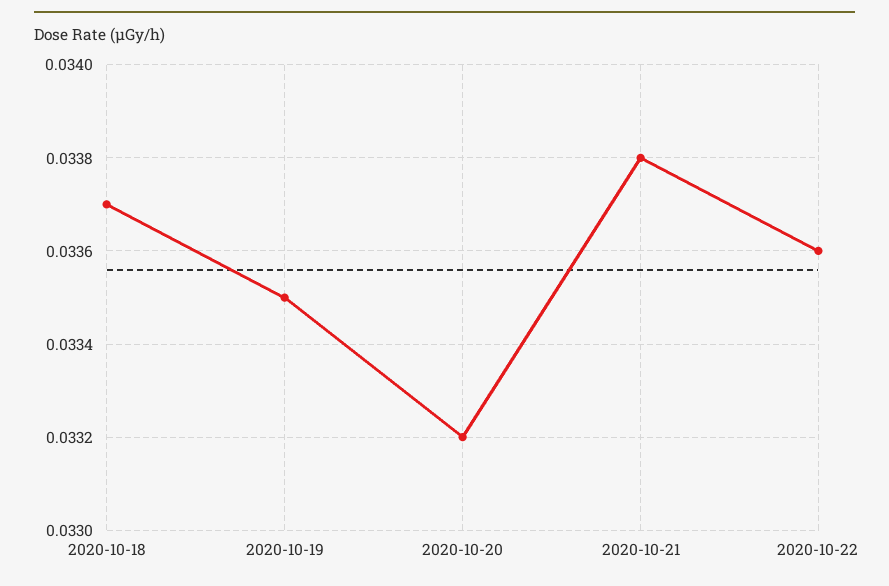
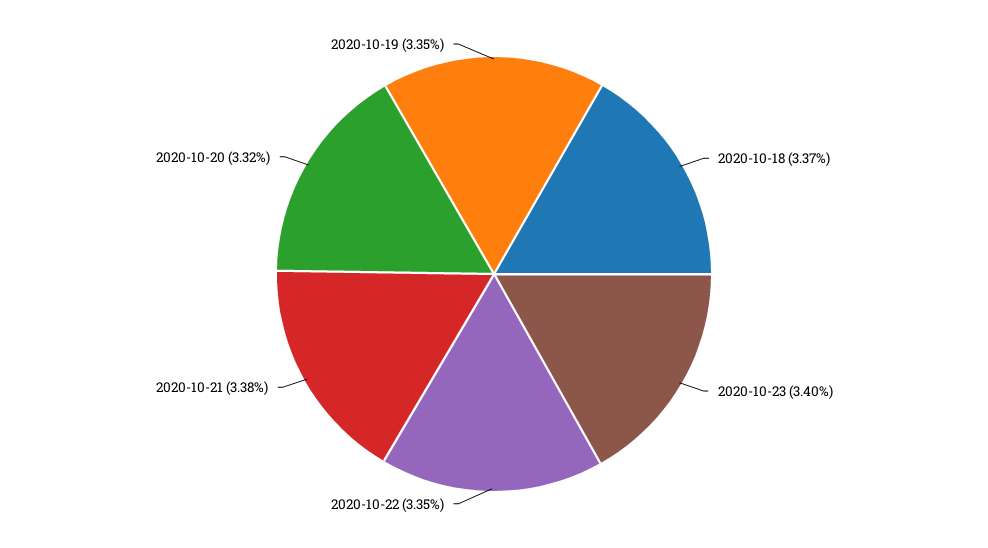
2020-10-22: 0.0336 -> 0.0335
2020-10-23: none -> 0.034

